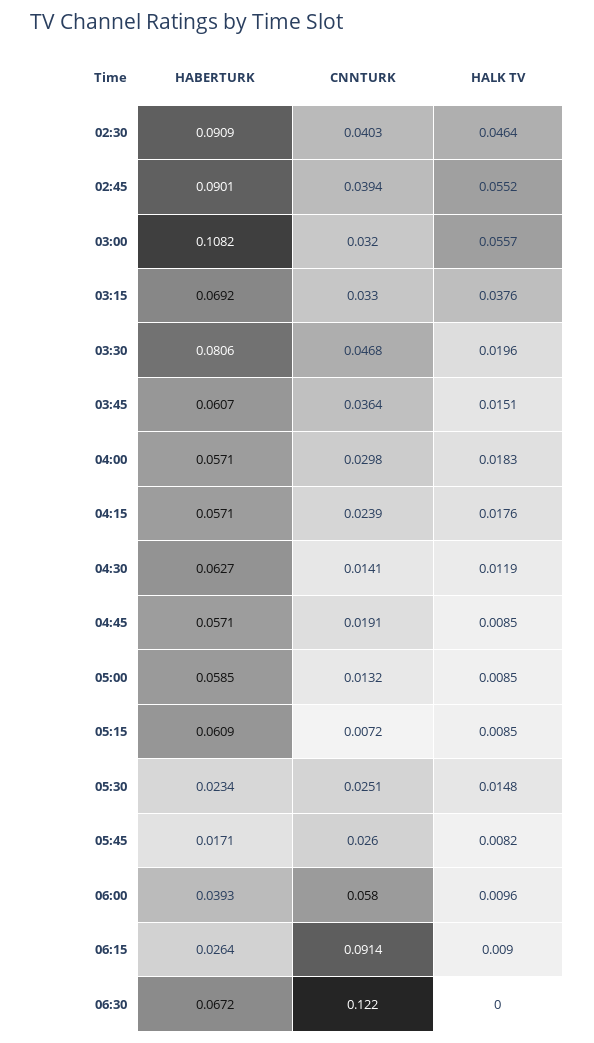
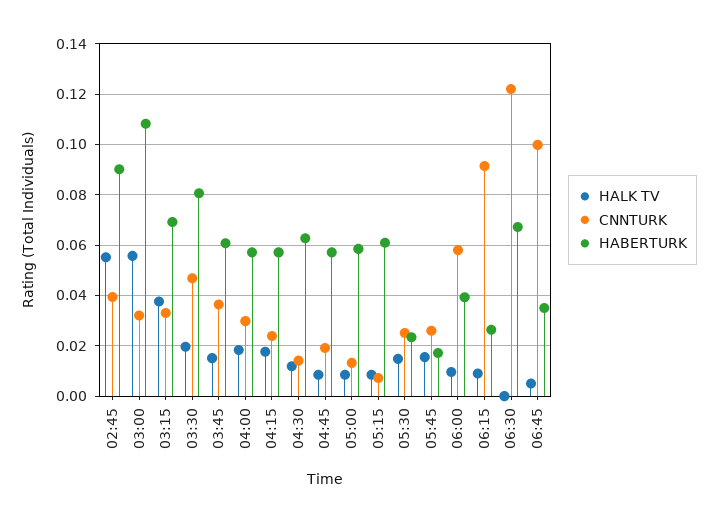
HABERTURK, 02:30: 0.0909 -> none
CNNTURK, 02:30: 0.0403 -> none
HALK TV, 02:30: 0.0464 -> none
HALK TV, 05:45: 0.0082 -> 0.015
HALK TV, 06:45: none -> 0.005
CNNTURK, 06:45: none -> 0.1
HABERTURK, 06:45: none -> 0.035

